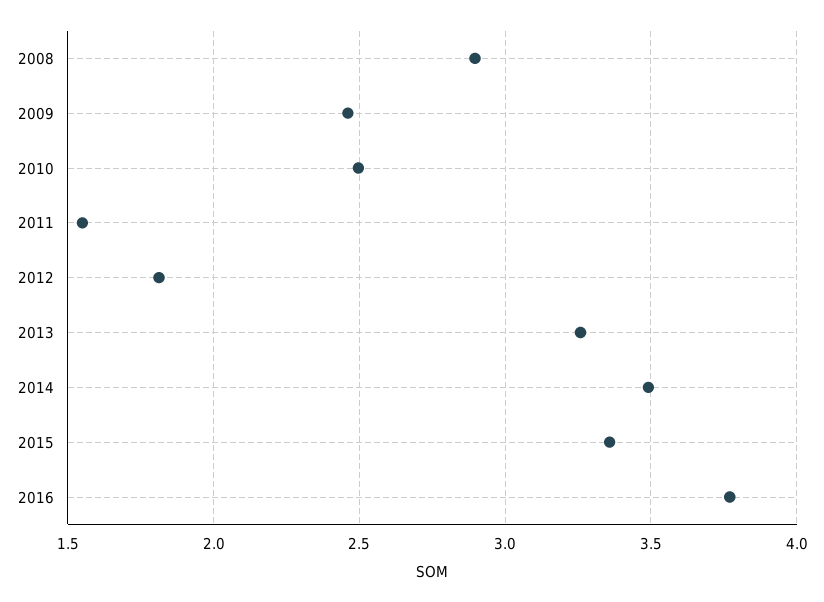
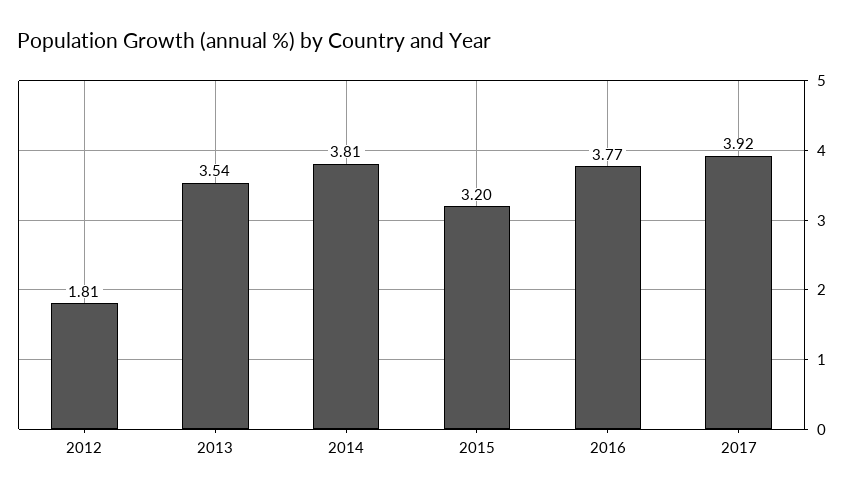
2008: 2.9 -> none
2009: 2.45 -> none
2010: 2.5 -> none
2011: 1.55 -> none
2013: 3.25 -> 3.54
2014: 3.5 -> 3.81
2015: 3.35 -> 3.2
2017: none -> 3.92

